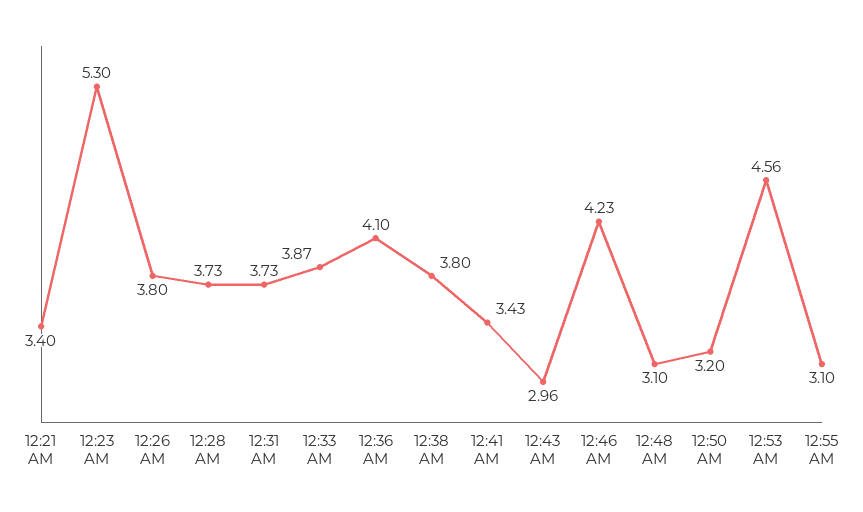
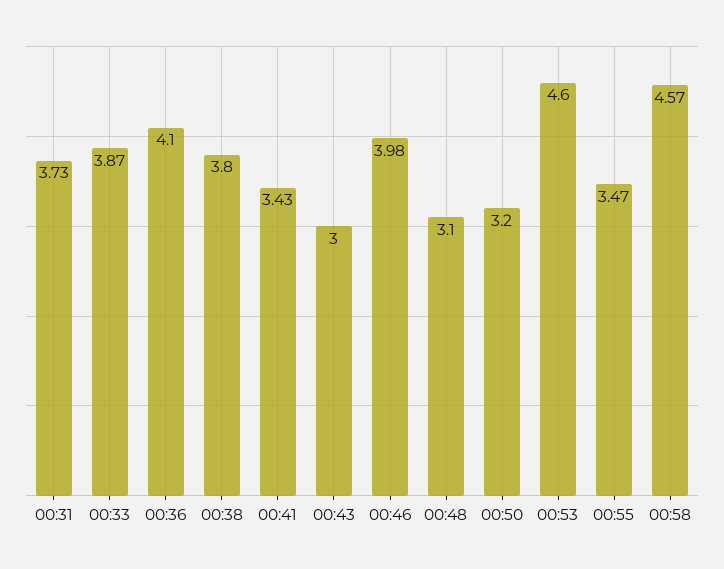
12:21 AM: 3.4 -> none
12:23 AM: 5.3 -> none
12:26 AM: 3.8 -> none
12:28 AM: 3.73 -> none
12:43 AM: 2.96 -> 3
12:46 AM: 4.23 -> 3.98
12:53 AM: 4.56 -> 4.6
12:55 AM: 3.1 -> 3.47
00:58: none -> 4.57

